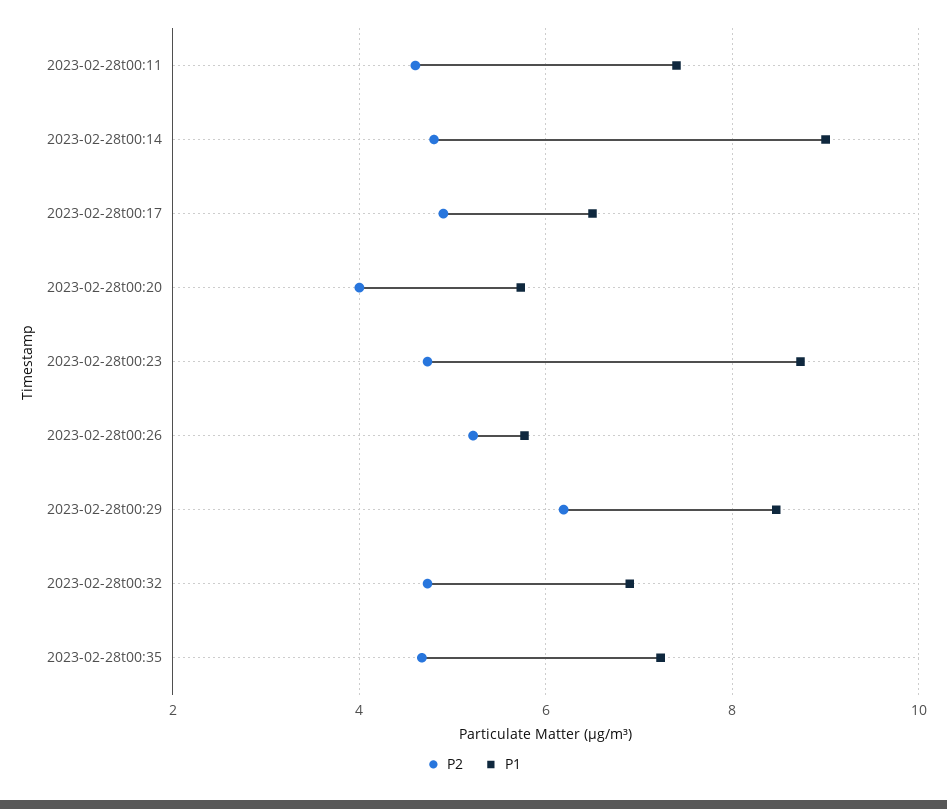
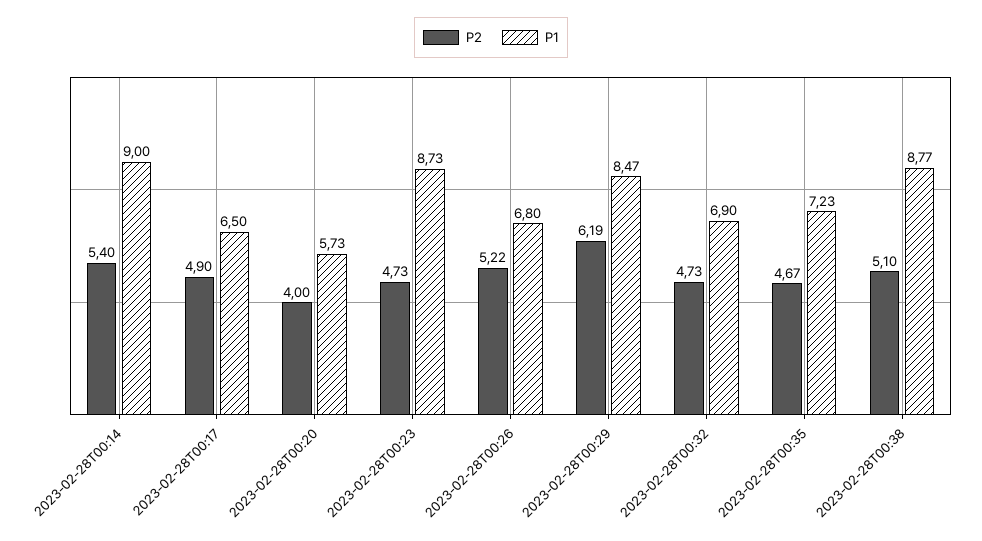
P2, 2023-02-28t00:11: 4.6 -> none
P1, 2023-02-28t00:11: 7.4 -> none
P2, 2023-02-28t00:14: 4.8 -> 5.4
P1, 2023-02-28t00:26: 5.8 -> 6.8
P2, 2023-02-28T00:38: none -> 5.1
P1, 2023-02-28T00:38: none -> 8.77

